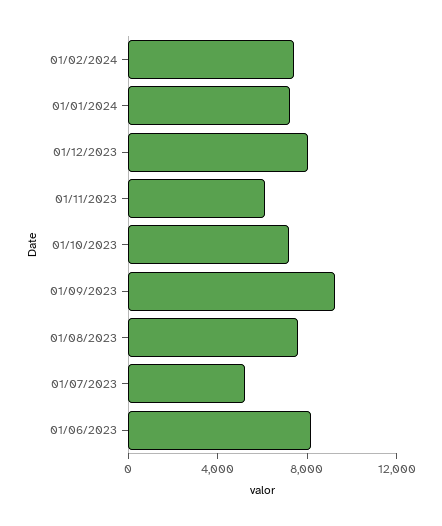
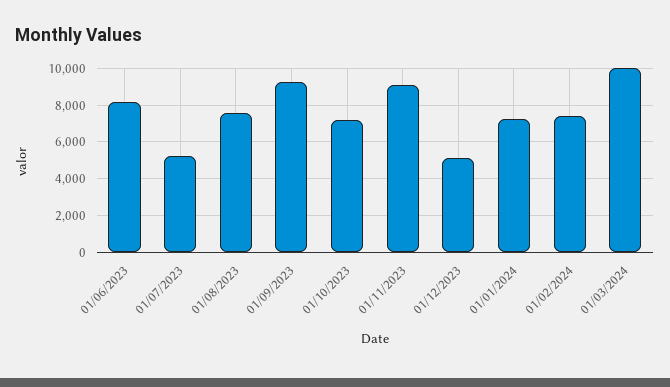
01/12/2023: 8000 -> 5000
01/11/2023: 6000 -> 9000
01/03/2024: none -> 10000

